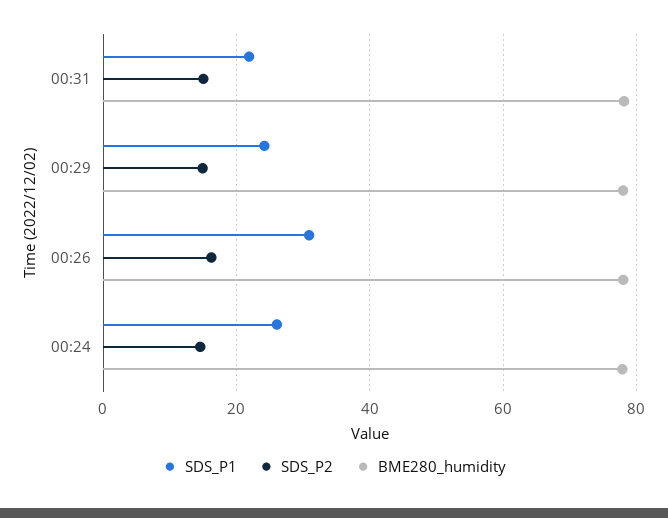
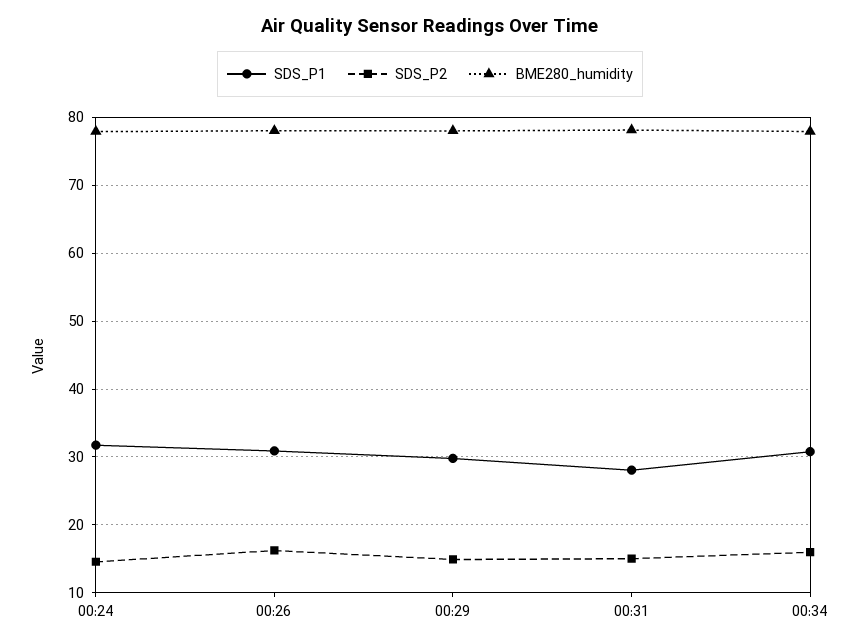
SDS_P1, 00:31: 22 -> 28
SDS_P1, 00:29: 24 -> 30
SDS_P1, 00:24: 26 -> 32
SDS_P1, 00:34: none -> 31
SDS_P2, 00:34: none -> 16
BME280_humidity, 00:34: none -> 78

